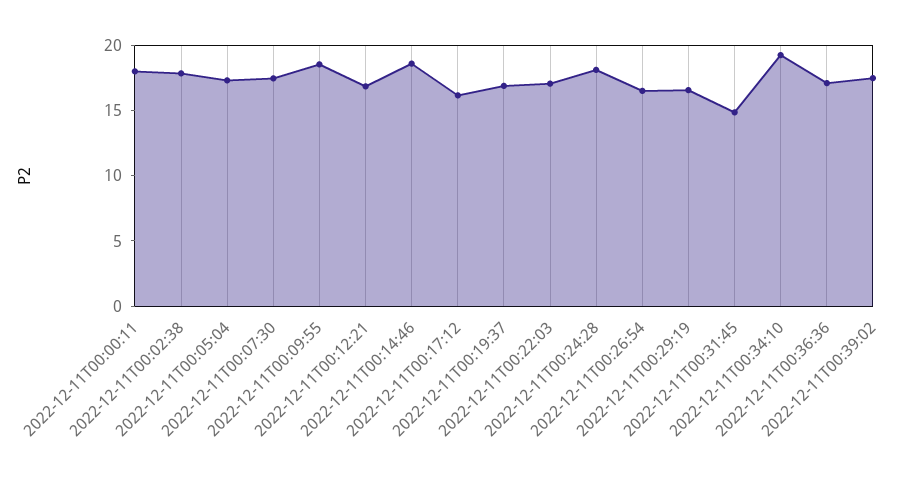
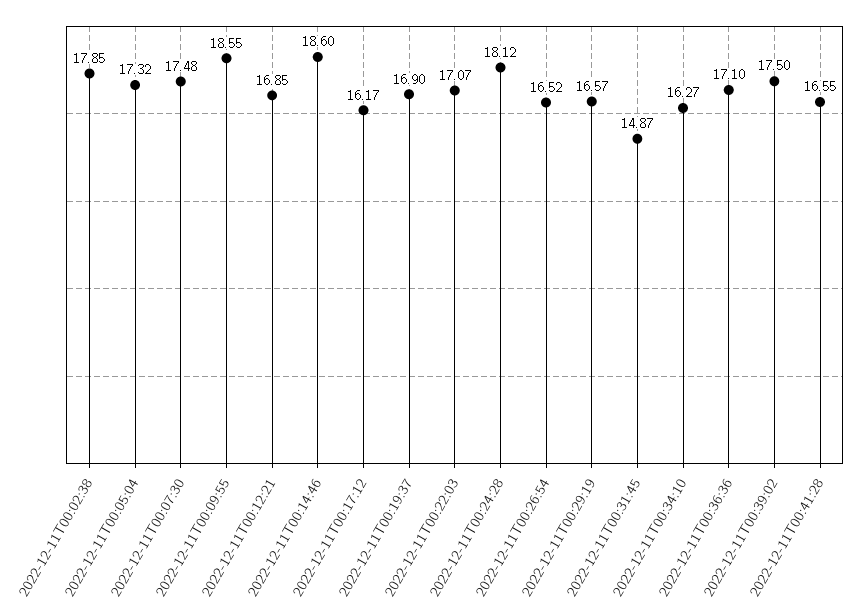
2022-12-11T00:00:11: 18 -> none
2022-12-11T00:34:10: 19 -> 16.27
2022-12-11T00:41:28: none -> 16.55

